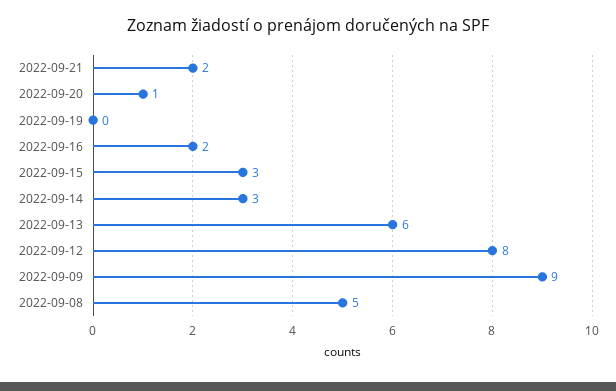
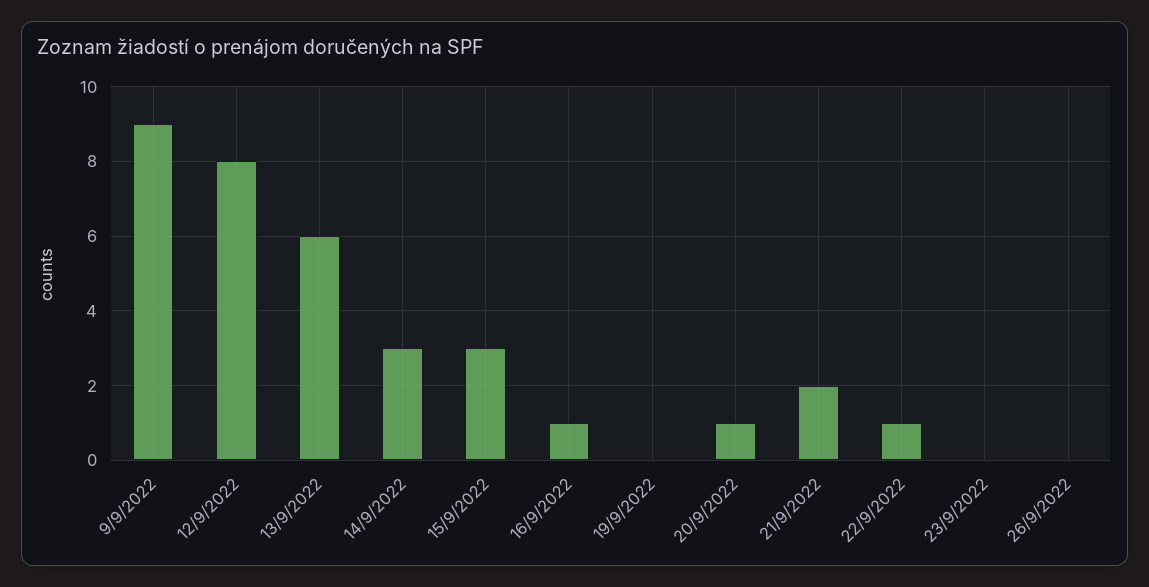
2022-09-16: 2 -> 1
2022-09-08: 5 -> none
22/9/2022: none -> 1
23/9/2022: none -> 0
26/9/2022: none -> 0

